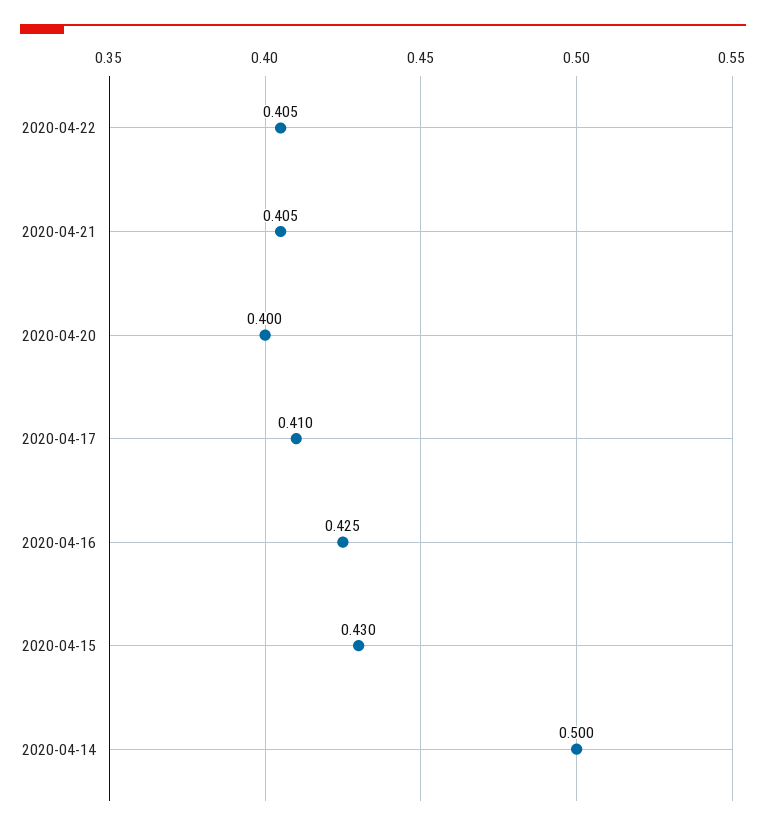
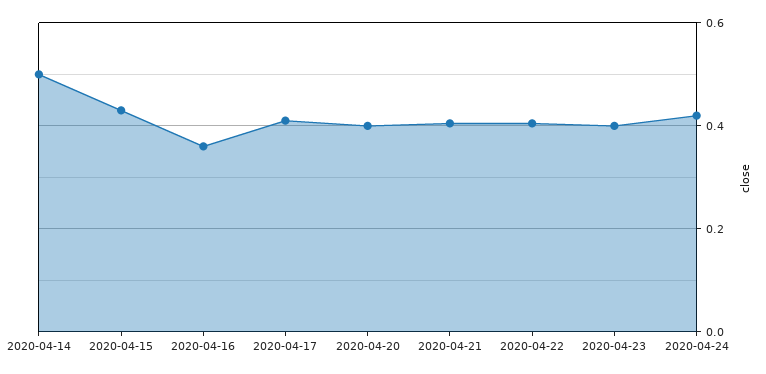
2020-04-16: 0.425 -> 0.36
2020-04-23: none -> 0.4
2020-04-24: none -> 0.42

